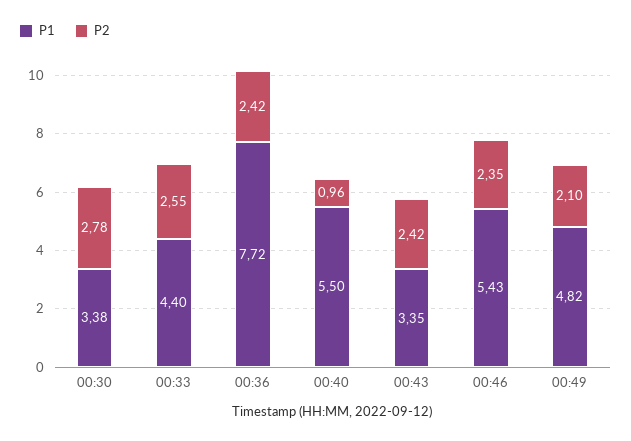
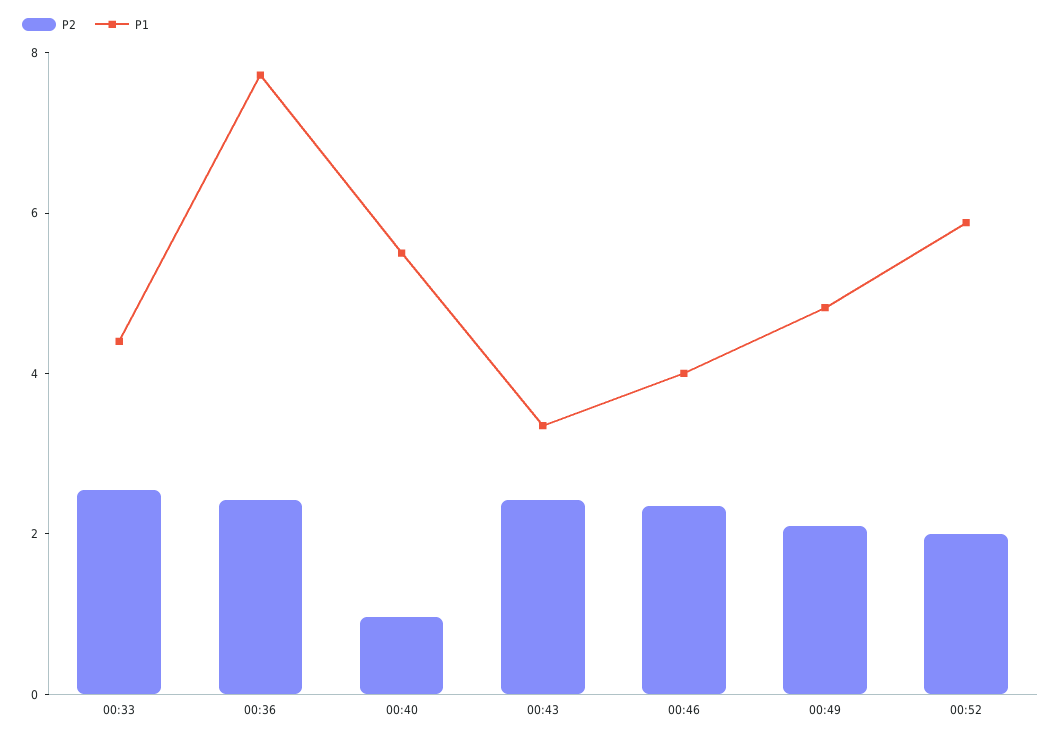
P1, 00:30: 3.38 -> none
P2, 00:30: 2.78 -> none
P1, 00:46: 5.43 -> 4
P2, 00:52: none -> 2
P1, 00:52: none -> 6

